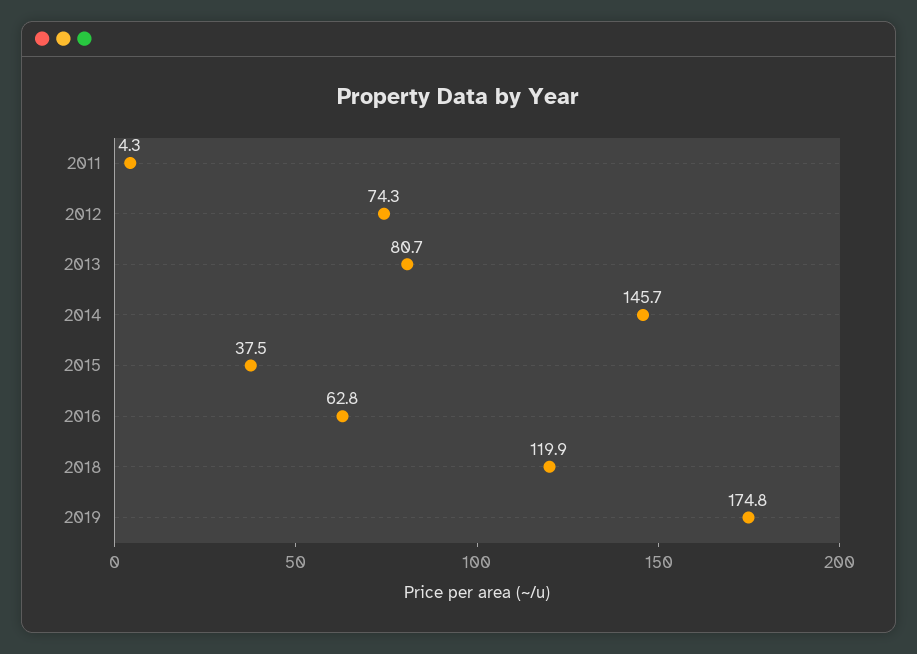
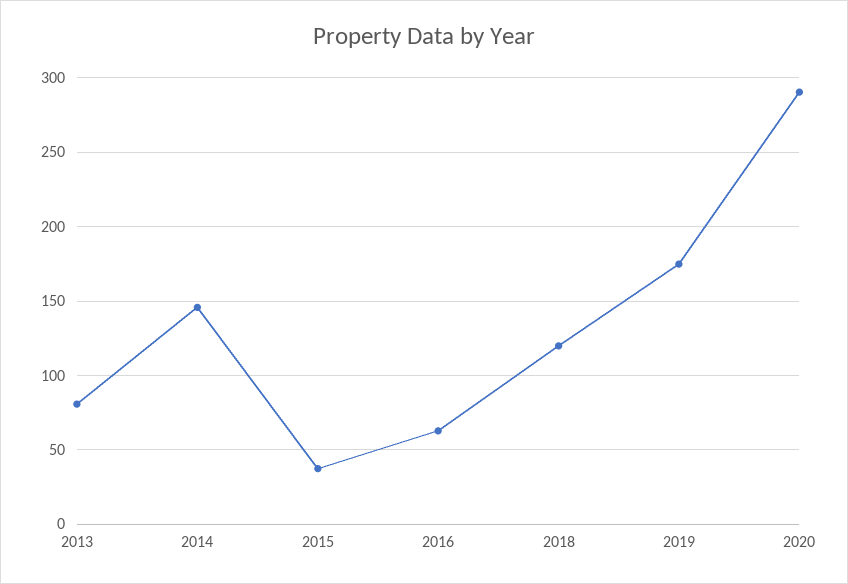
2011: 4.3 -> none
2012: 74.3 -> none
2020: none -> 290

